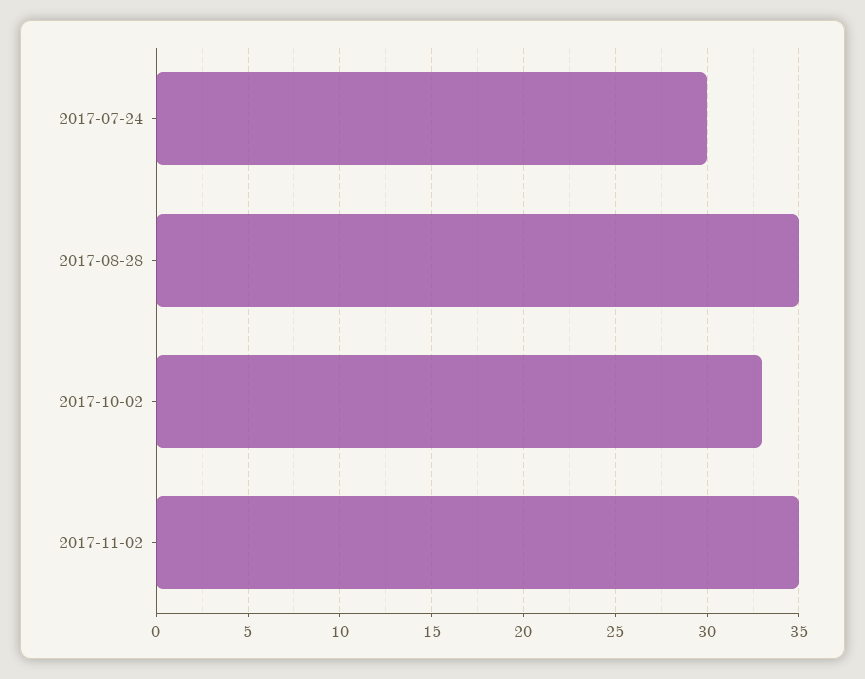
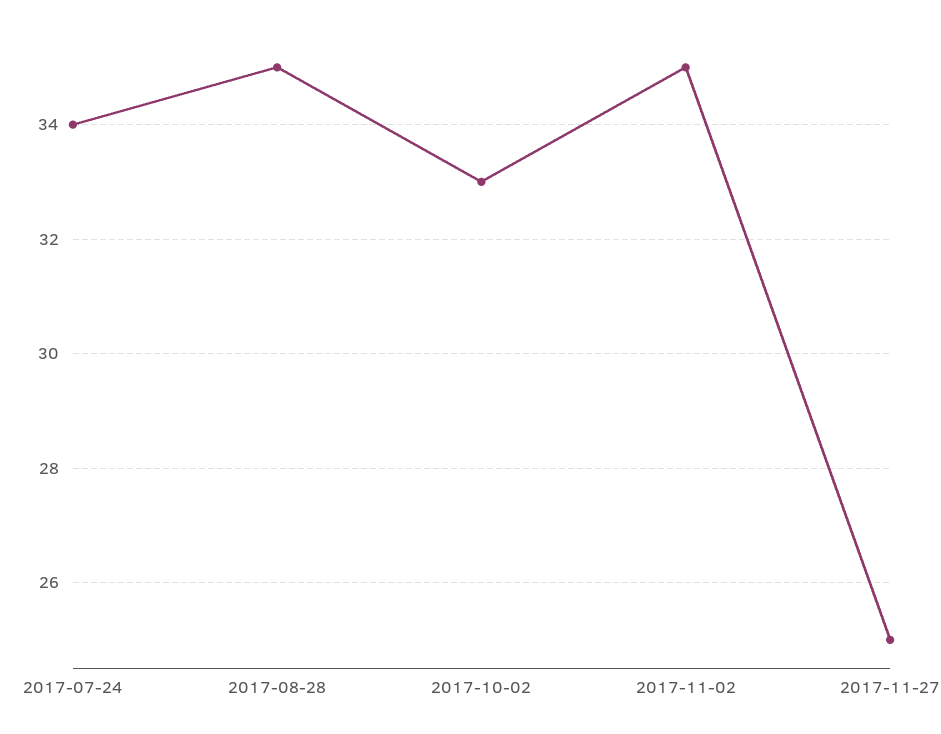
2017-07-24: 30 -> 34
2017-11-27: none -> 25

